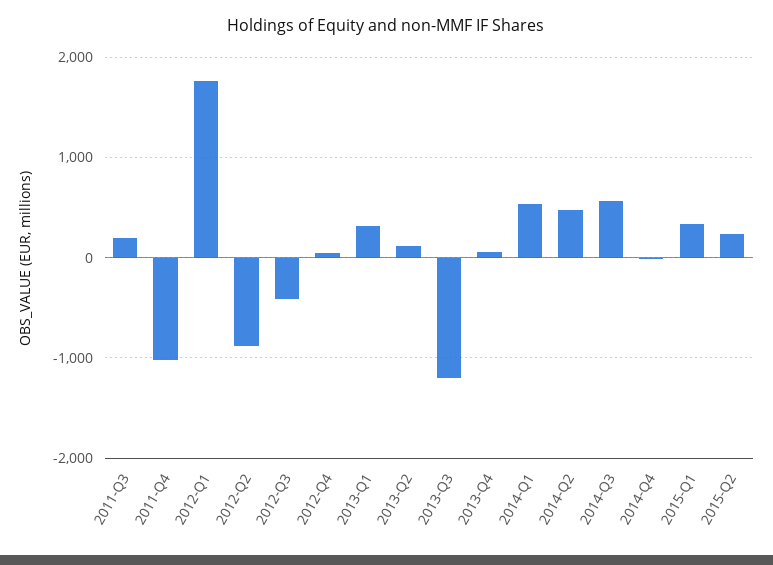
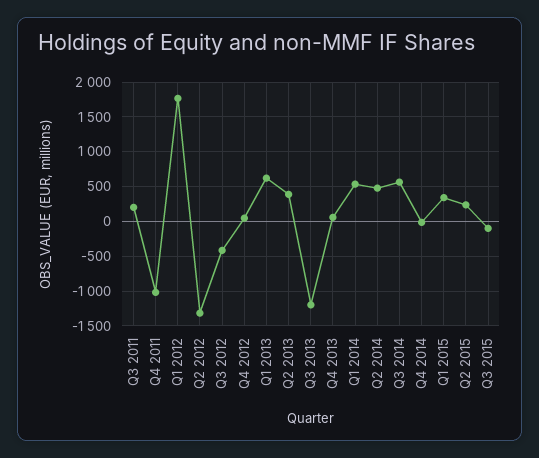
2012-Q2: -900 -> -1300
2013-Q1: 300 -> 600
2013-Q2: 100 -> 400
Q3 2015: none -> -100

